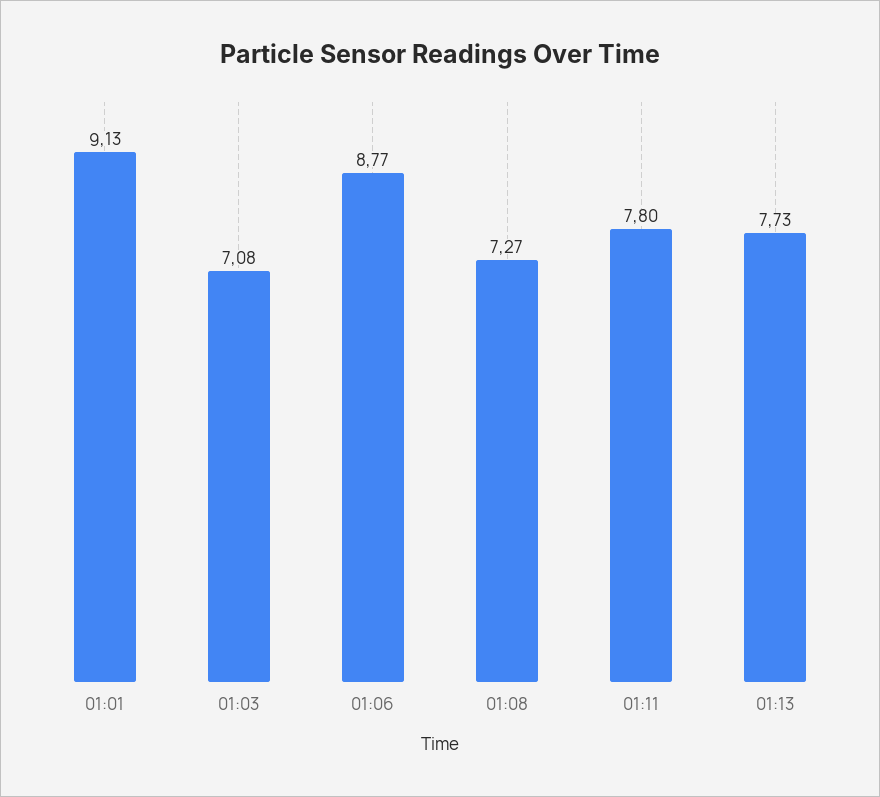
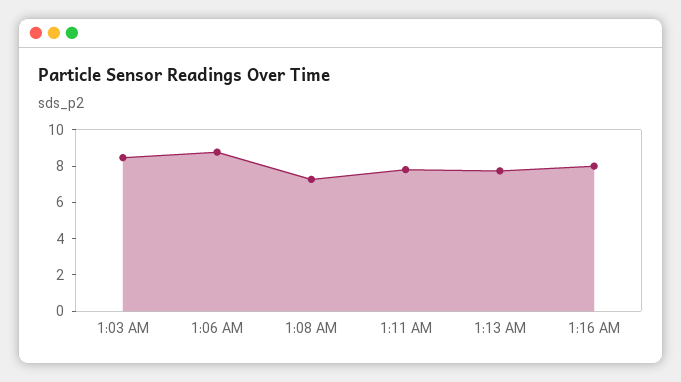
01:01: 9.13 -> none
01:03: 7.08 -> 8.5
1:16 AM: none -> 8

